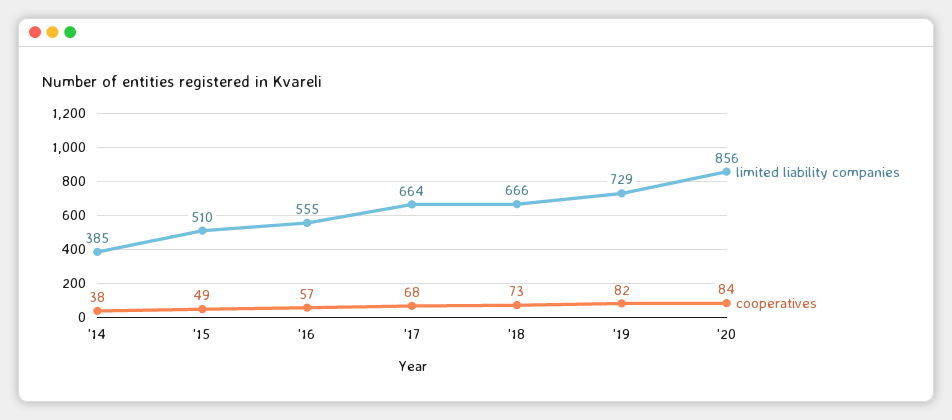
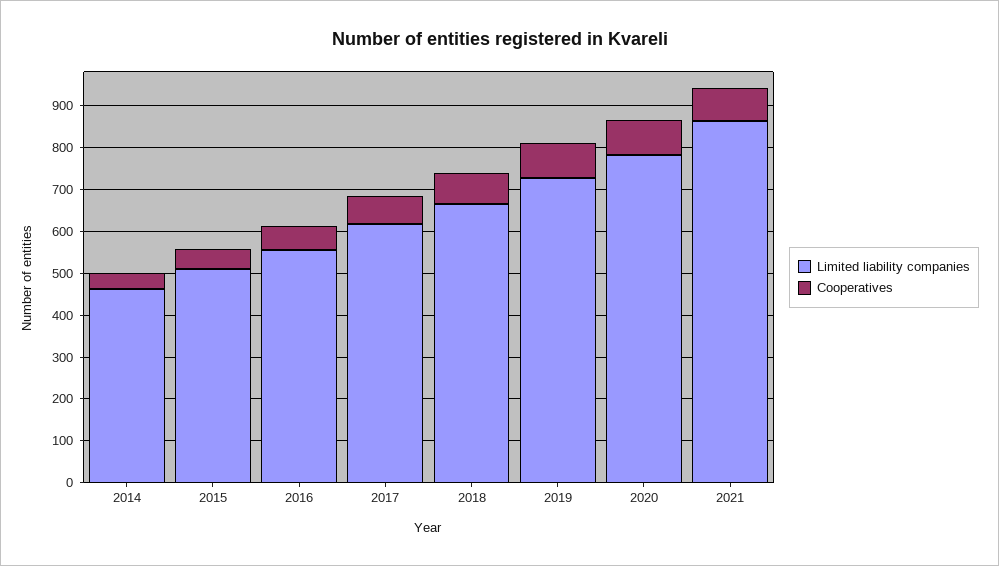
limited liability companies, '14: 385 -> 460
limited liability companies, '17: 664 -> 620
limited liability companies, '20: 856 -> 780
limited liability companies, 2021: none -> 860
cooperatives, 2021: none -> 80

